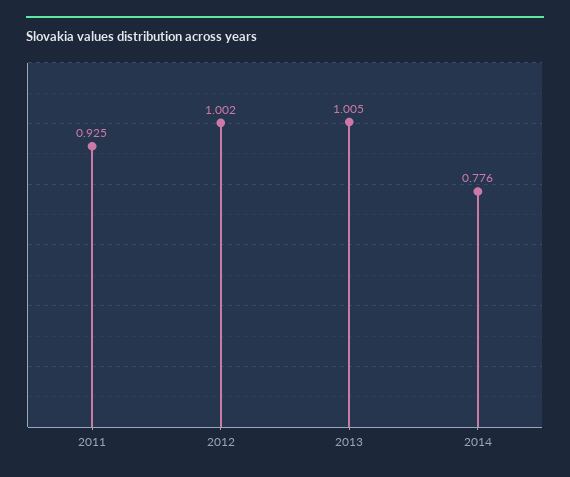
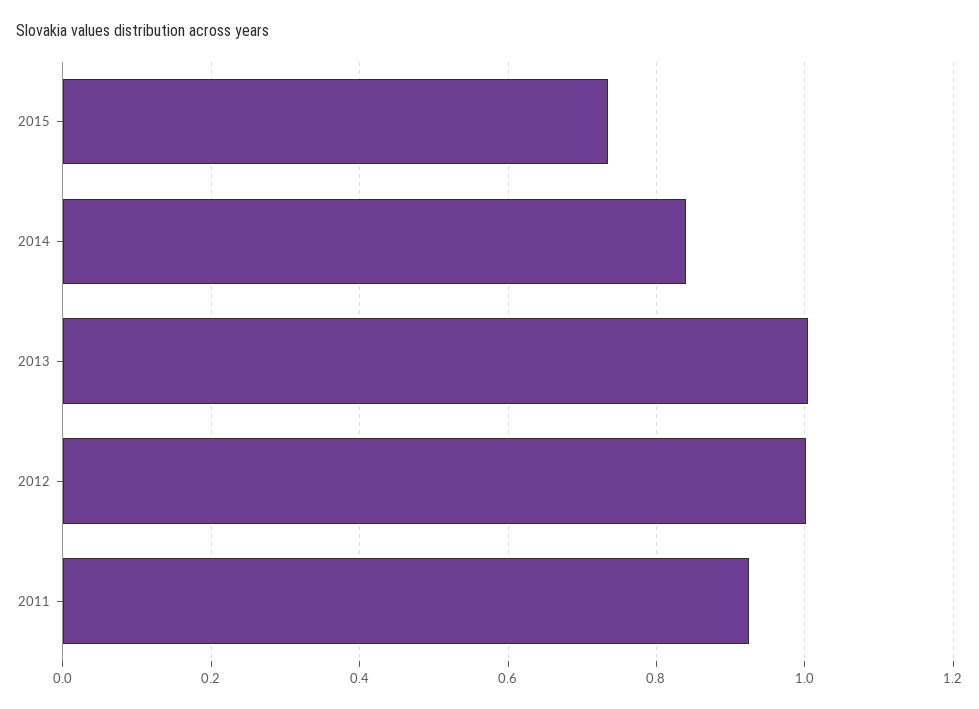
2014: 0.776 -> 0.84
2015: none -> 0.74

